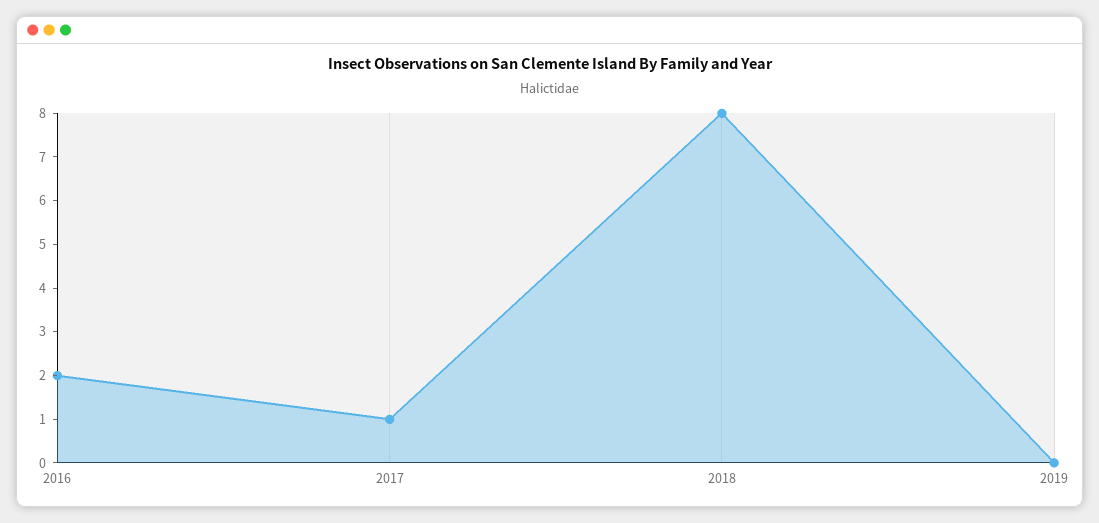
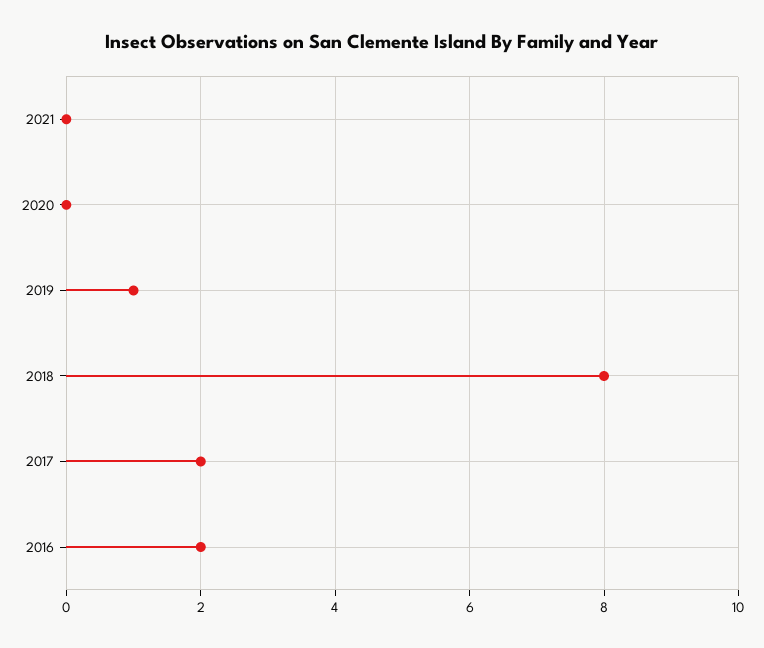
2017: 1 -> 2
2019: 0 -> 1
2021: none -> 0
2020: none -> 0

